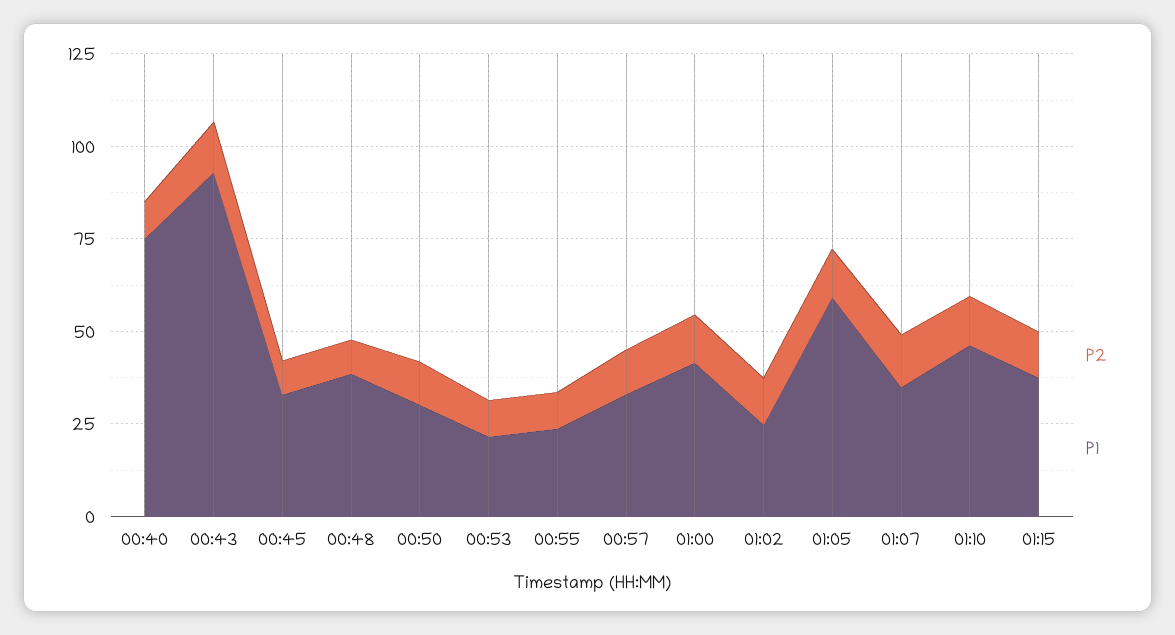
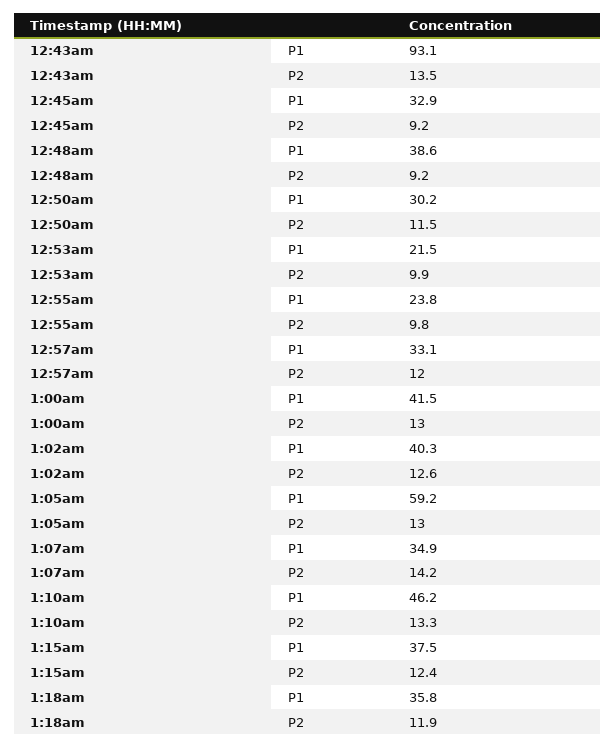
P2, 00:40: 10 -> none
P1, 00:40: 75 -> none
P1, 01:02: 25 -> 40.3
P1, 1:18am: none -> 35.8
P2, 1:18am: none -> 11.9

